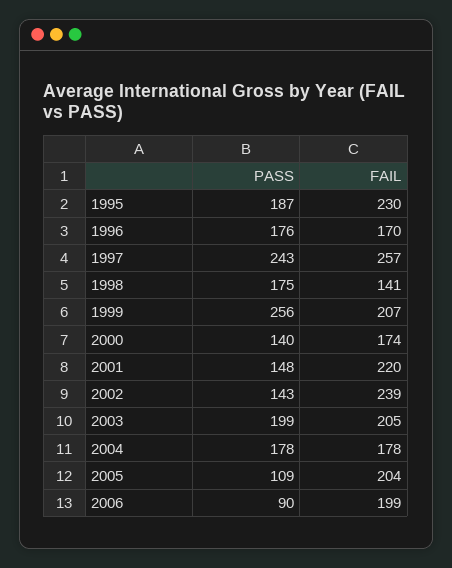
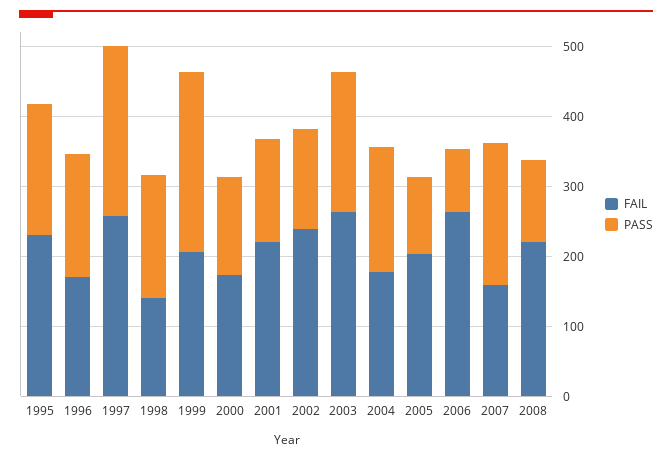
FAIL, 2003: 205 -> 260
FAIL, 2006: 199 -> 260
FAIL, 2007: none -> 160
PASS, 2007: none -> 200
FAIL, 2008: none -> 220
PASS, 2008: none -> 120

